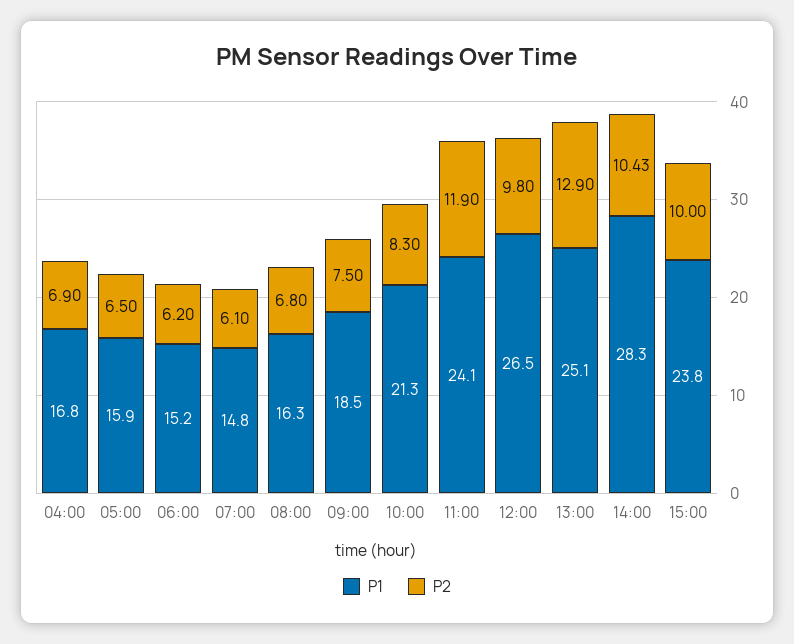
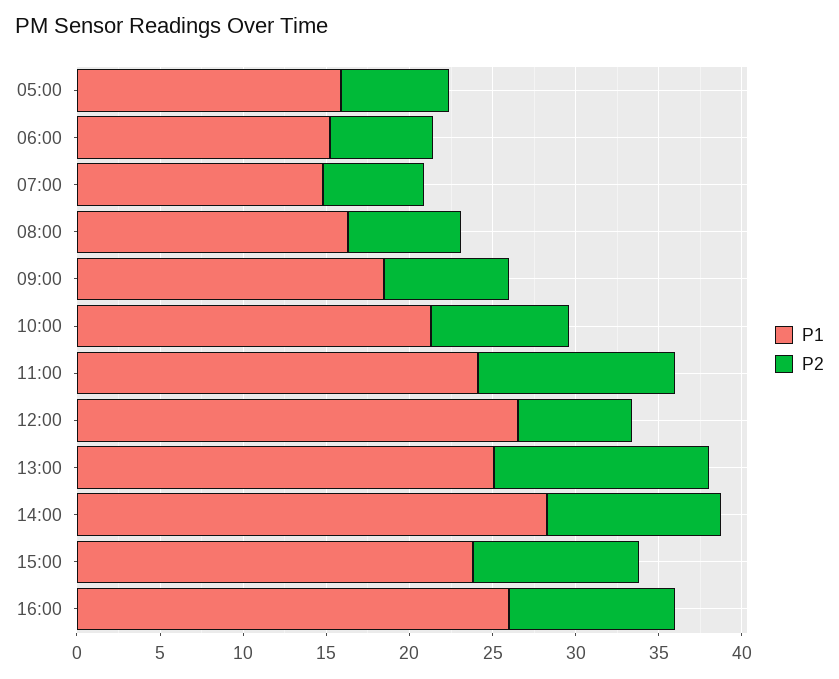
P1, 04:00: 16.8 -> none
P2, 04:00: 6.9 -> none
P2, 12:00: 9.8 -> 7
P1, 16:00: none -> 26
P2, 16:00: none -> 10

